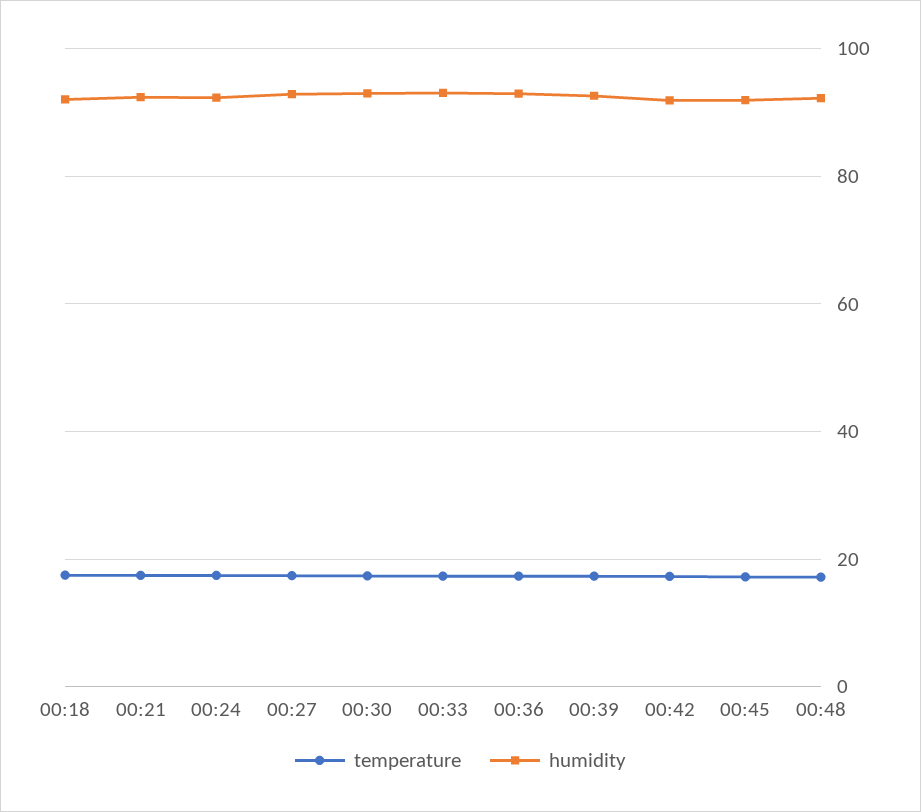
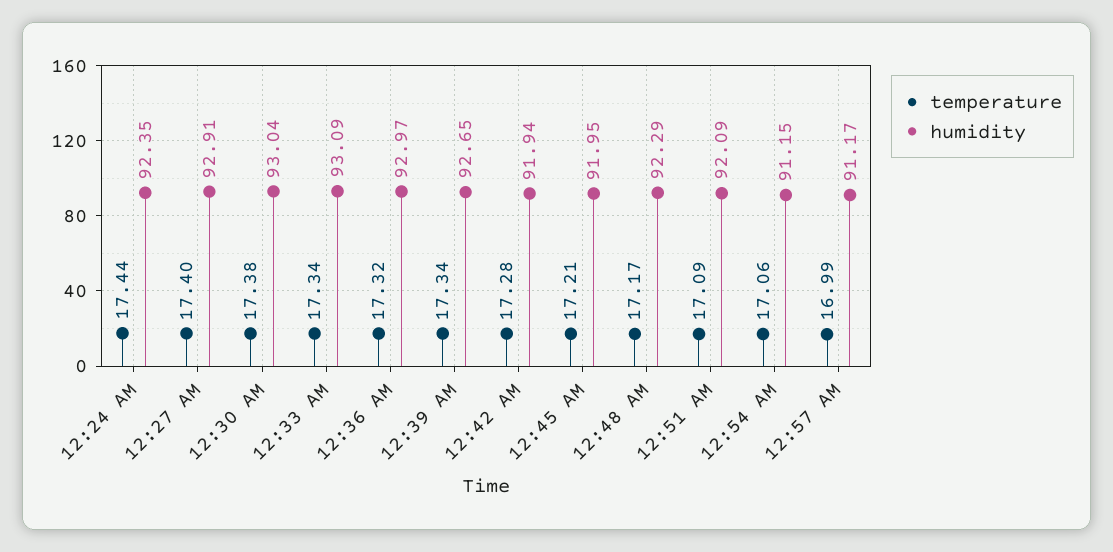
temperature, 00:18: 18 -> none
humidity, 00:18: 92 -> none
temperature, 00:21: 18 -> none
humidity, 00:21: 92 -> none
temperature, 12:51 AM: none -> 17.09
humidity, 12:51 AM: none -> 92.09
temperature, 12:54 AM: none -> 17.06
humidity, 12:54 AM: none -> 91.15
temperature, 12:57 AM: none -> 16.99
humidity, 12:57 AM: none -> 91.17

